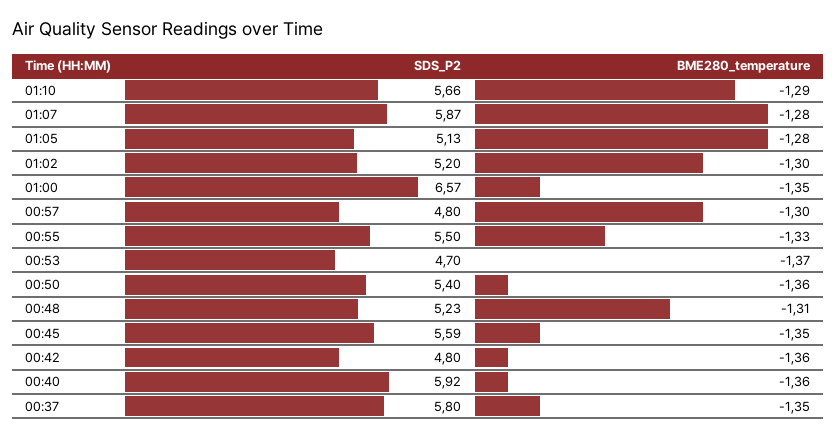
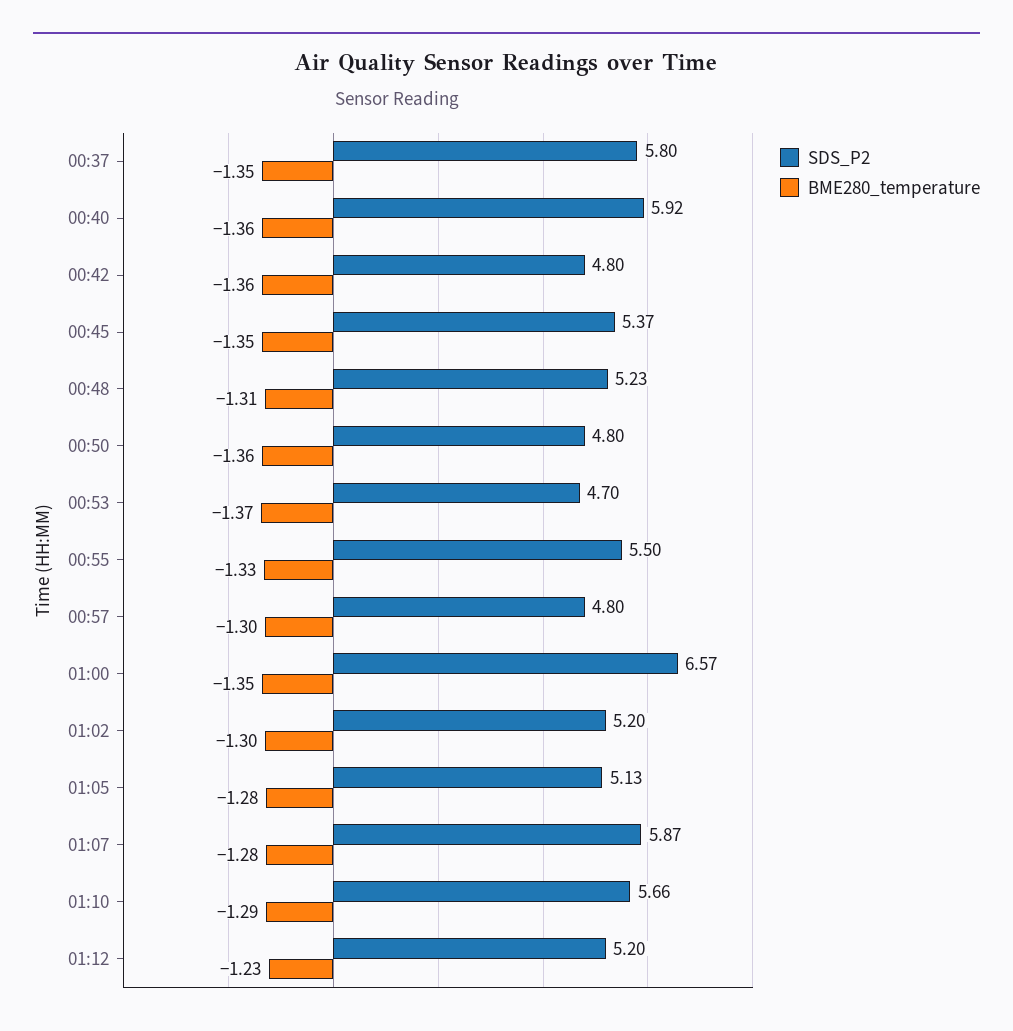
SDS_P2, 00:50: 5.4 -> 4.8
SDS_P2, 00:45: 5.59 -> 5.37
SDS_P2, 01:12: none -> 5.2
BME280_temperature, 01:12: none -> -1.23

